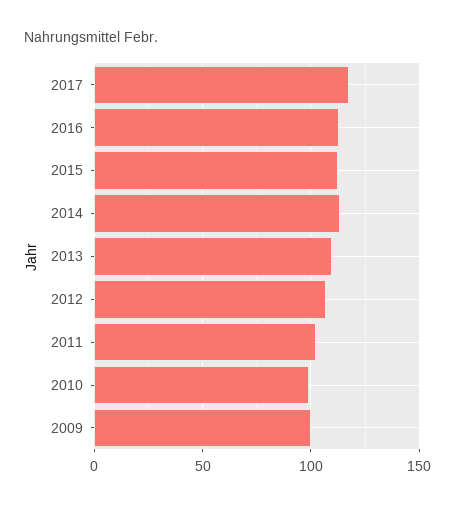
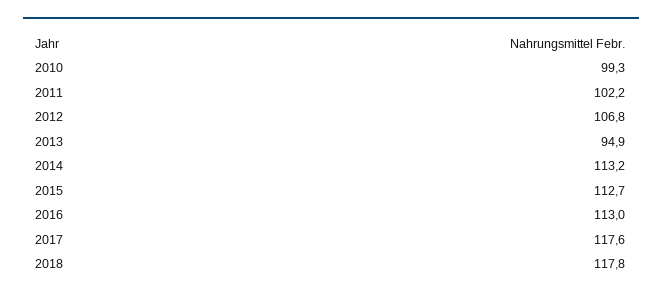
2013: 110 -> 94.9
2009: 100 -> none
2018: none -> 117.8

